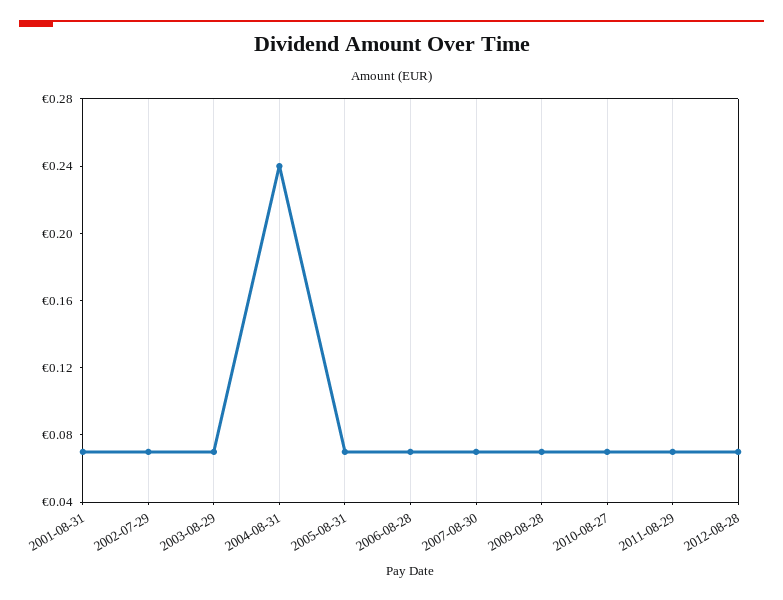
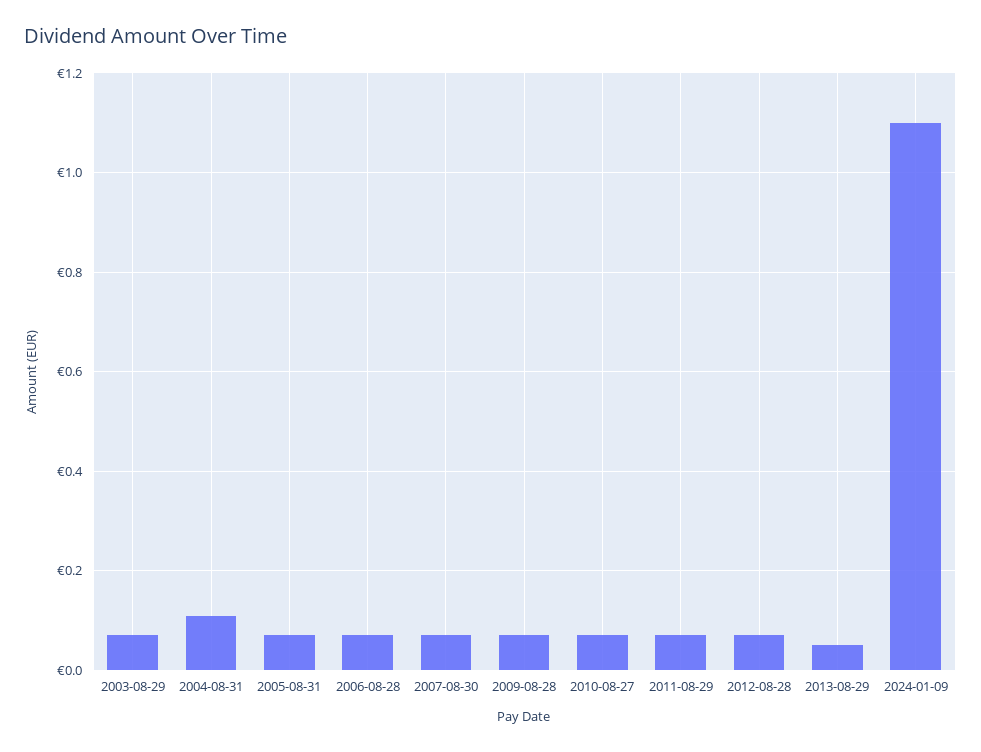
2001-08-31: 0.07 -> none
2002-07-29: 0.07 -> none
2004-08-31: 0.24 -> 0.1
2013-08-29: none -> 0.05
2024-01-09: none -> 1.1

